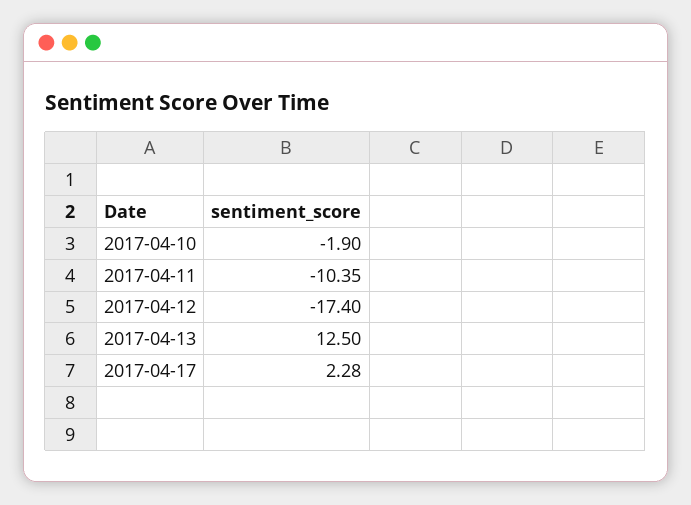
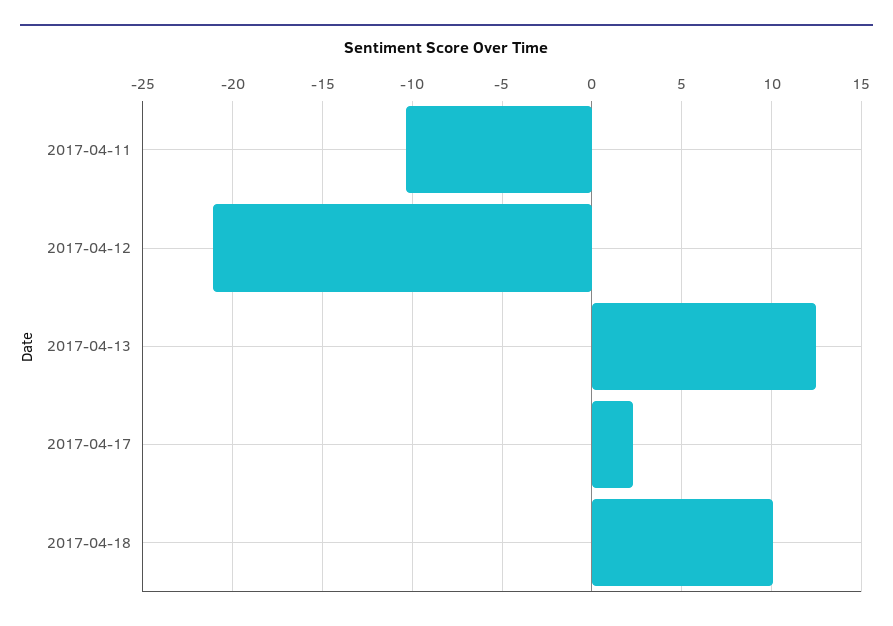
2017-04-10: -1.9 -> none
2017-04-12: -17.4 -> -21
2017-04-18: none -> 10

